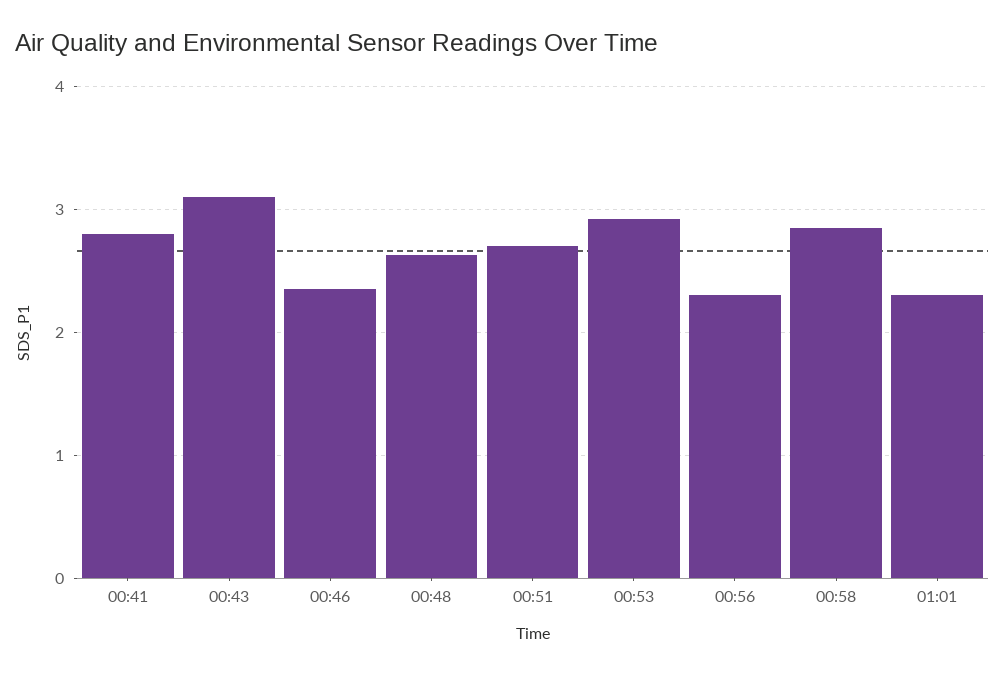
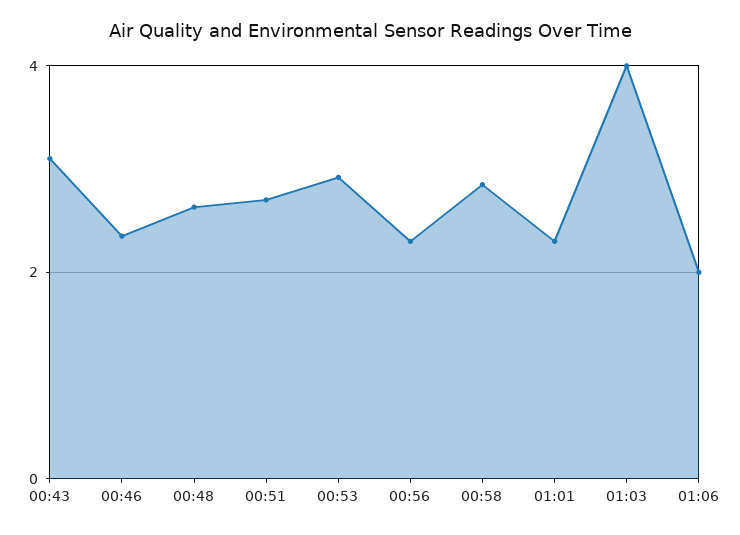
00:41: 2.8 -> none
01:03: none -> 4
01:06: none -> 2

